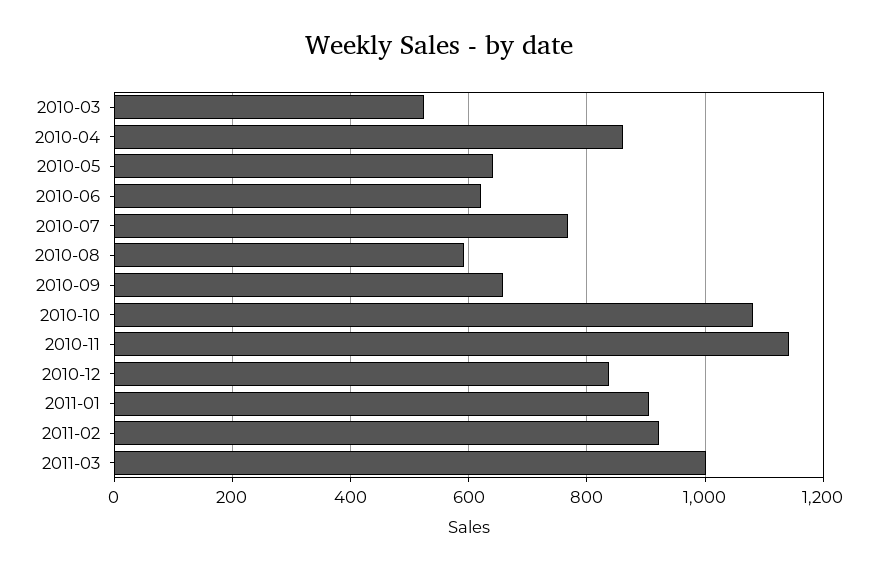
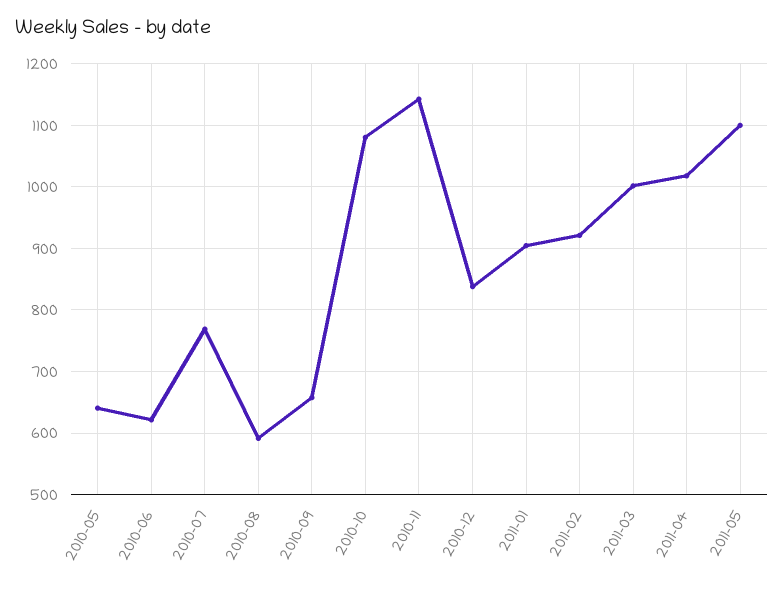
2010-03: 520 -> none
2010-04: 860 -> none
2011-04: none -> 1020
2011-05: none -> 1100

